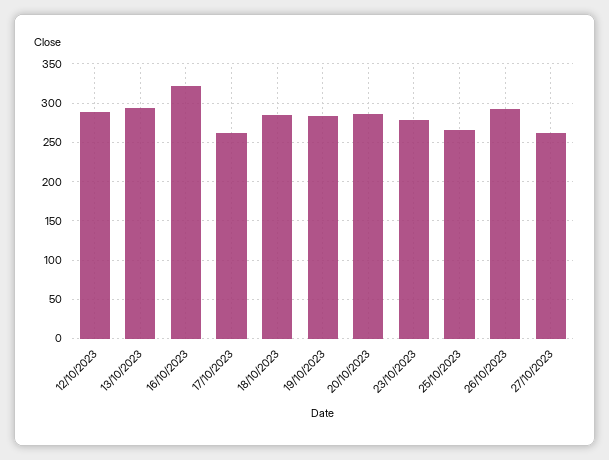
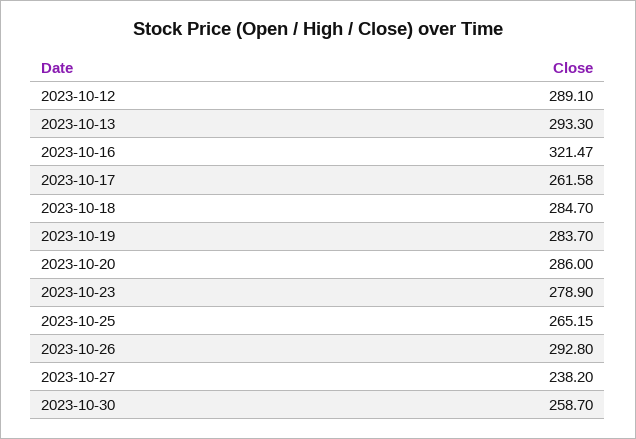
27/10/2023: 260 -> 238.2
2023-10-30: none -> 258.7

